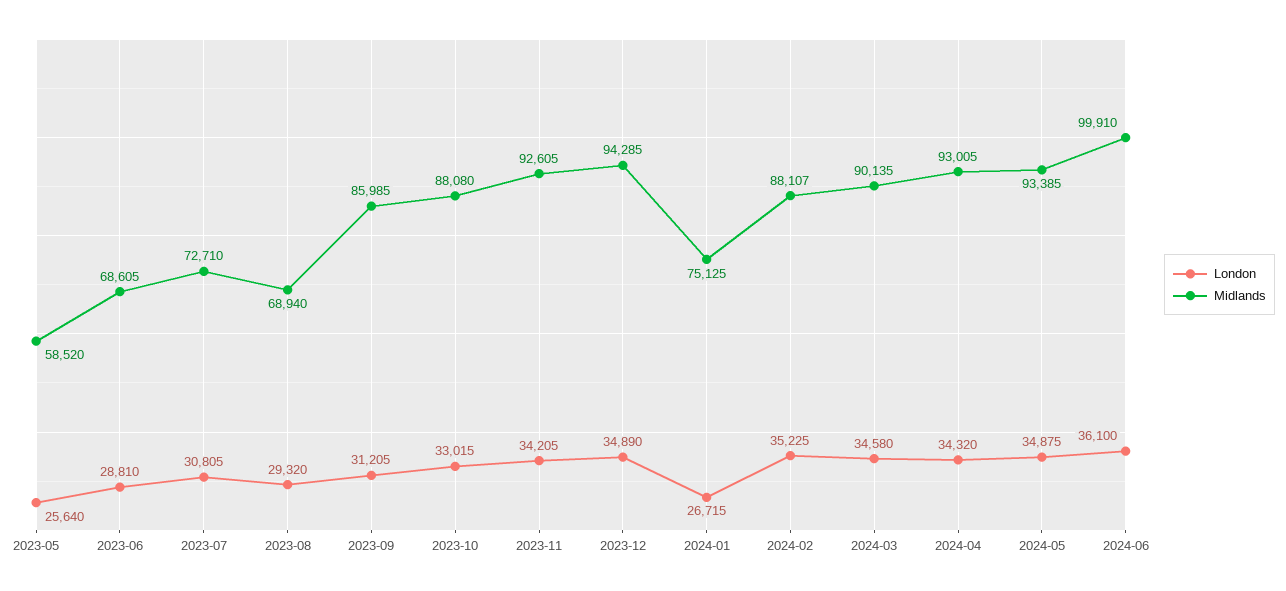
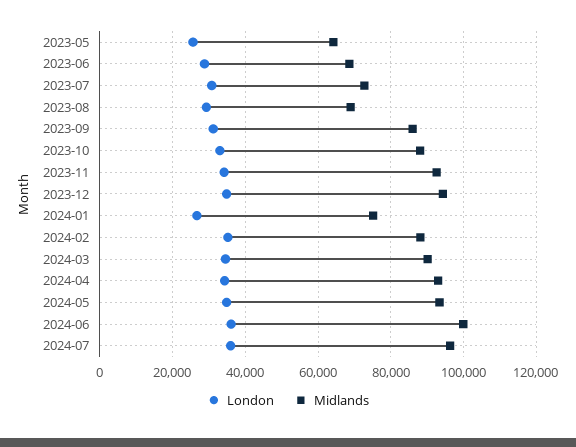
Midlands, 2023-05: 58520 -> 64000
London, 2024-07: none -> 36000
Midlands, 2024-07: none -> 96000

